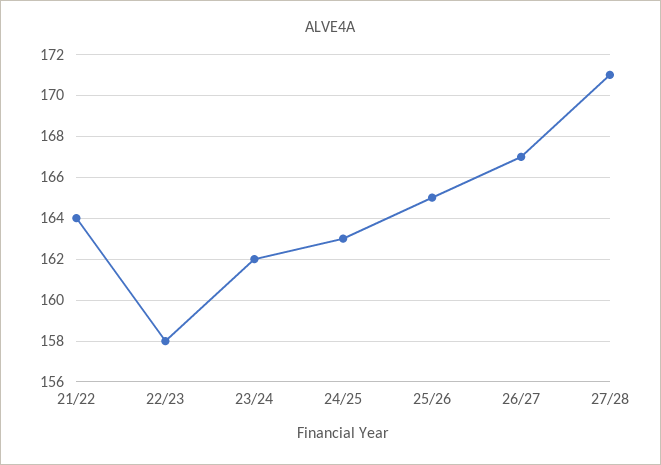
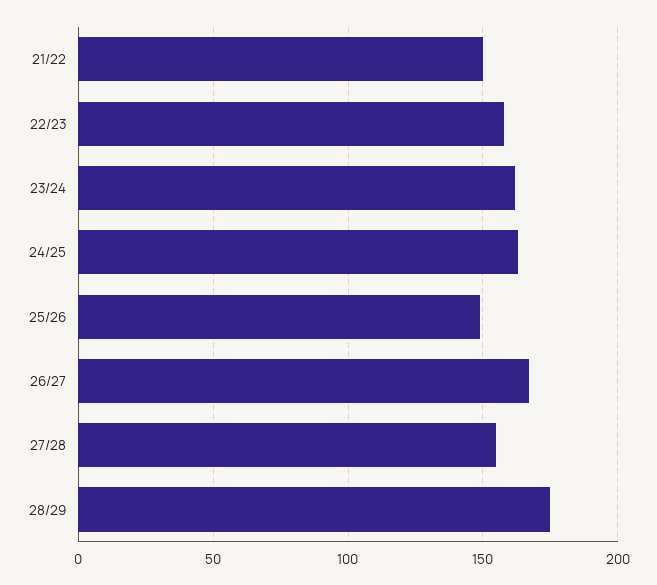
21/22: 164 -> 150
25/26: 165 -> 150
27/28: 171 -> 155
28/29: none -> 175

